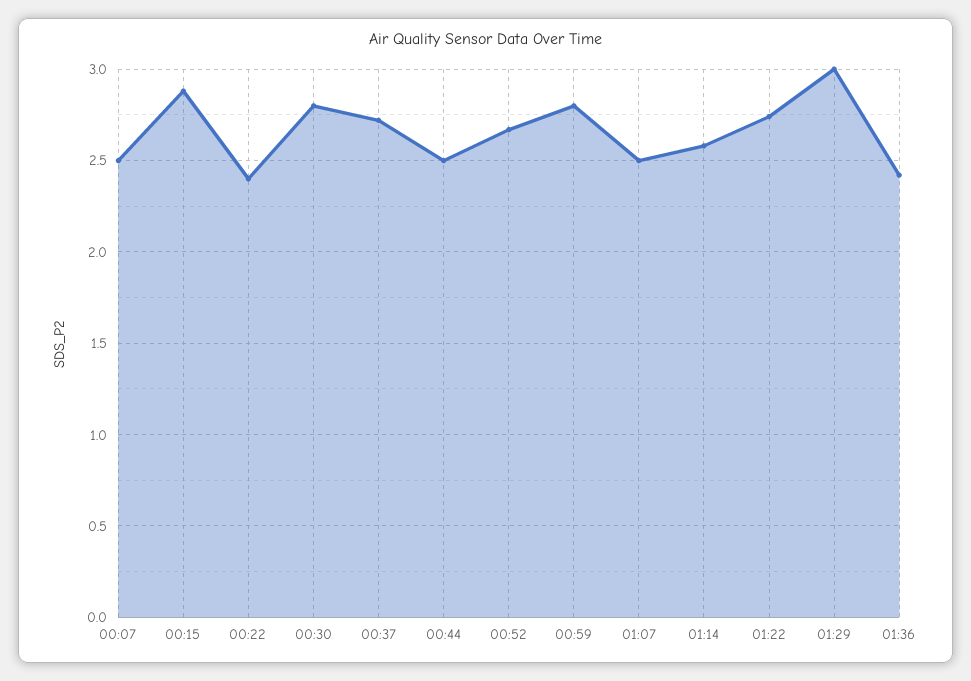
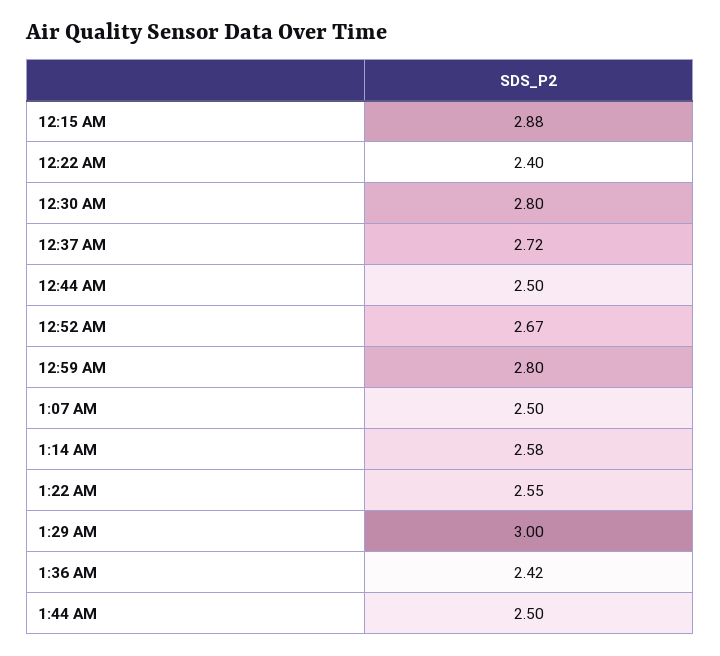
00:07: 2.5 -> none
01:22: 2.75 -> 2.55
1:44 AM: none -> 2.5

